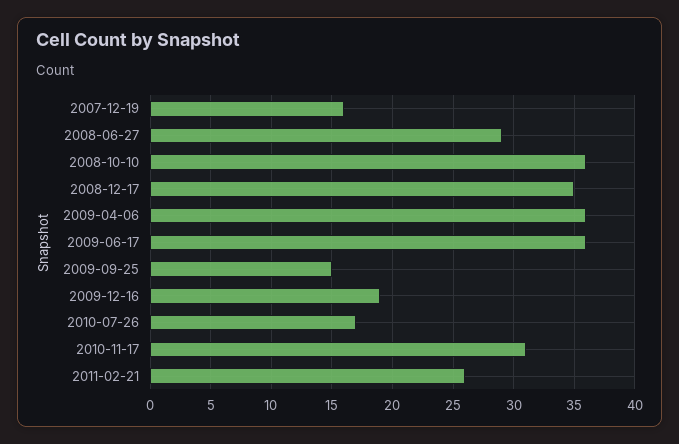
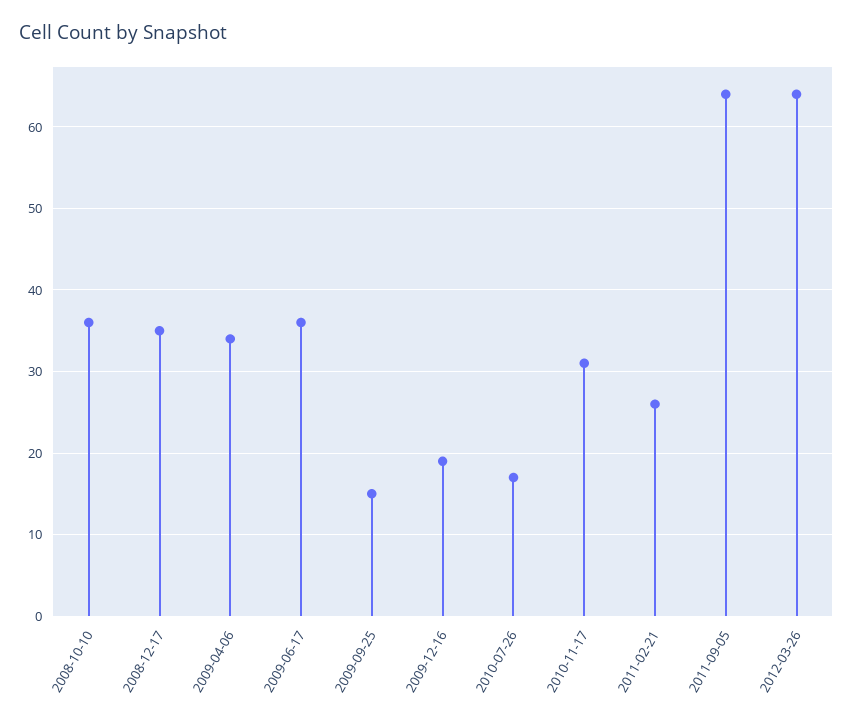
2007-12-19: 16 -> none
2008-06-27: 29 -> none
2009-04-06: 36 -> 34
2011-09-05: none -> 64
2012-03-26: none -> 64

